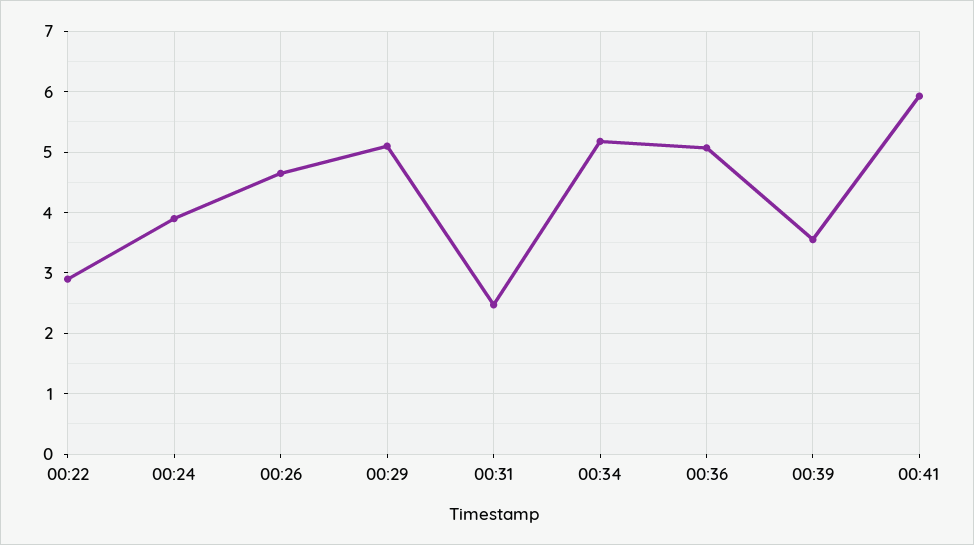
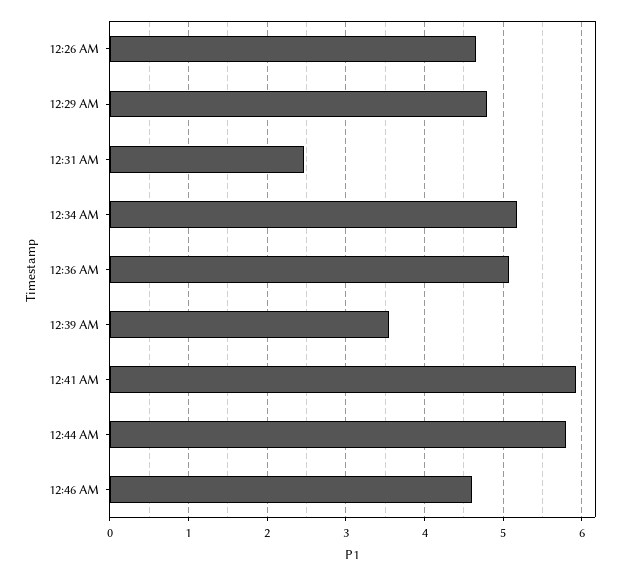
00:22: 2.9 -> none
00:24: 3.9 -> none
00:29: 5.1 -> 4.8
12:44 AM: none -> 5.8
12:46 AM: none -> 4.6

